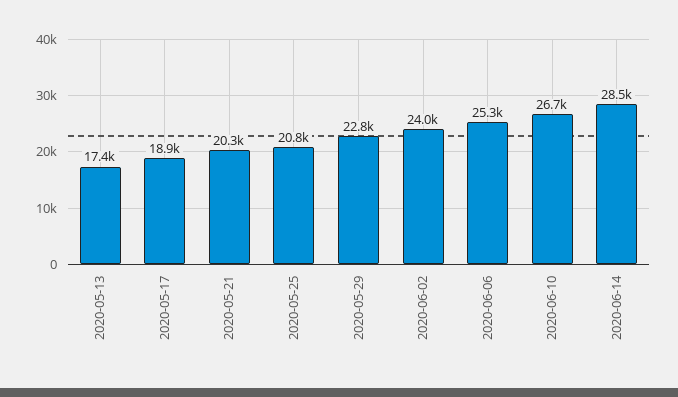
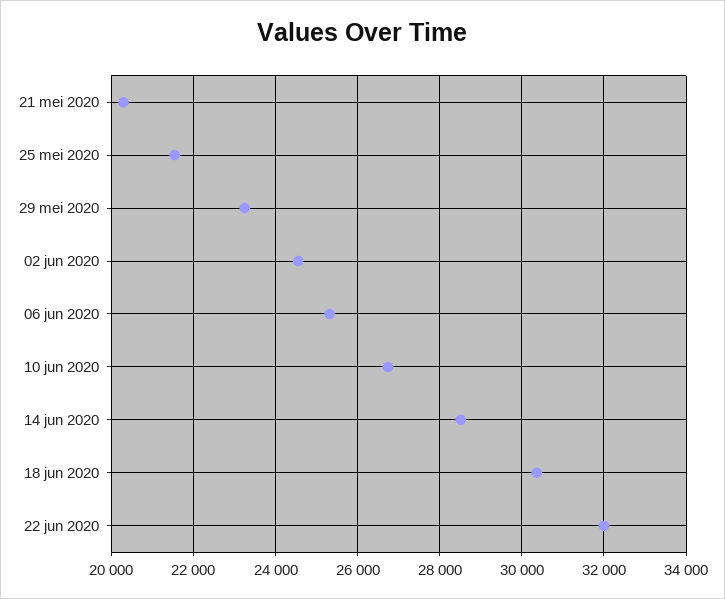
2020-05-13: 17400 -> none
2020-05-17: 18900 -> none
2020-05-25: 20800 -> 21600
2020-05-29: 22800 -> 23200
2020-06-02: 24000 -> 24600
18 jun 2020: none -> 30400
22 jun 2020: none -> 32000

